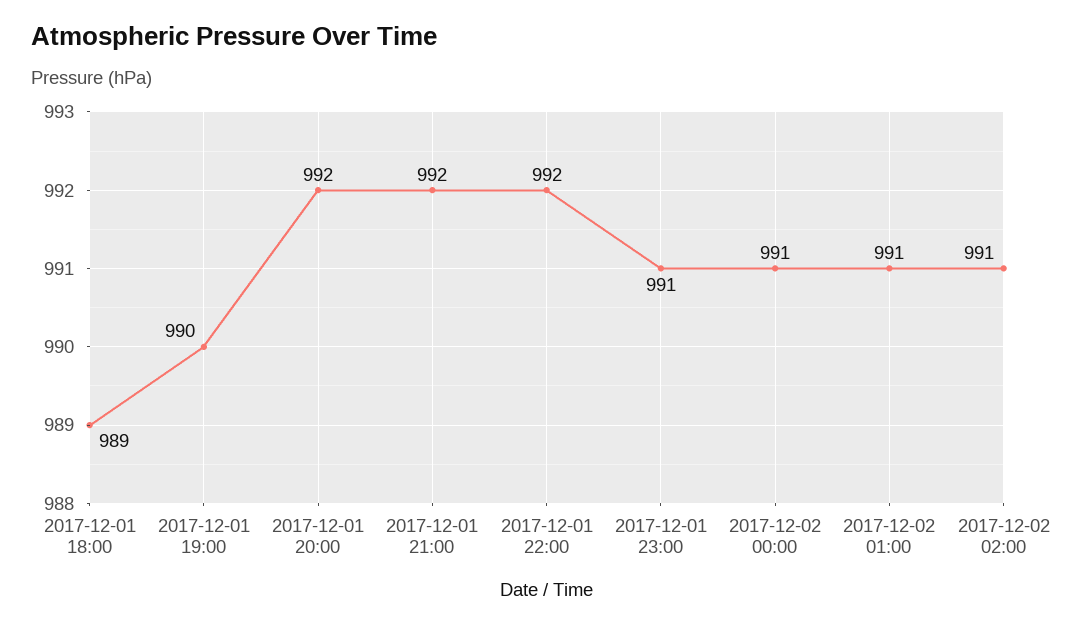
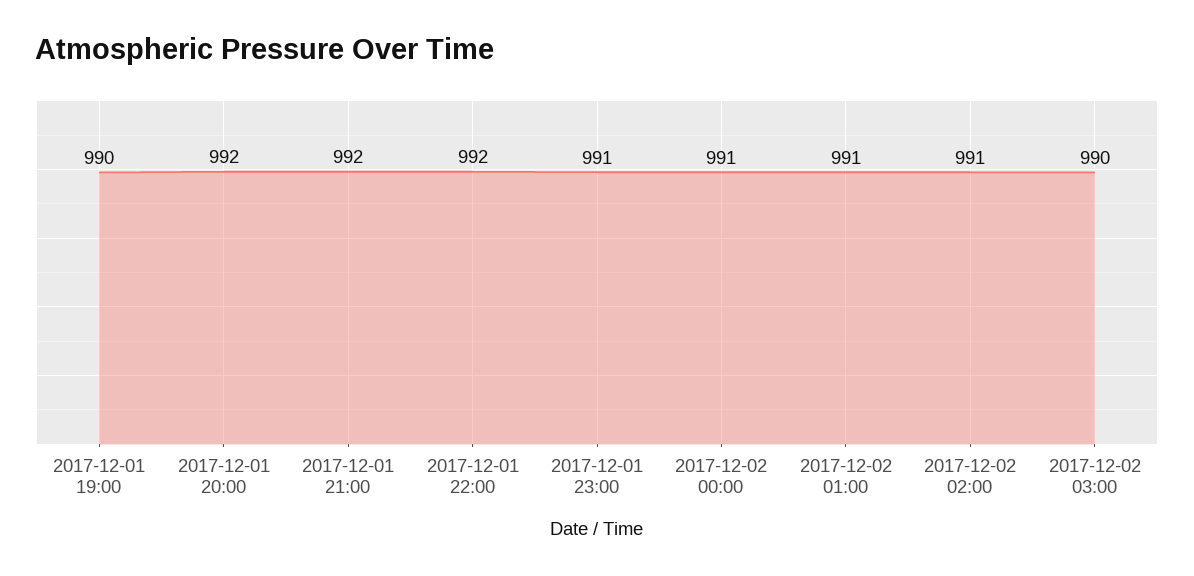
2017-12-01 18:00: 989 -> none
2017-12-02 03:00: none -> 990

